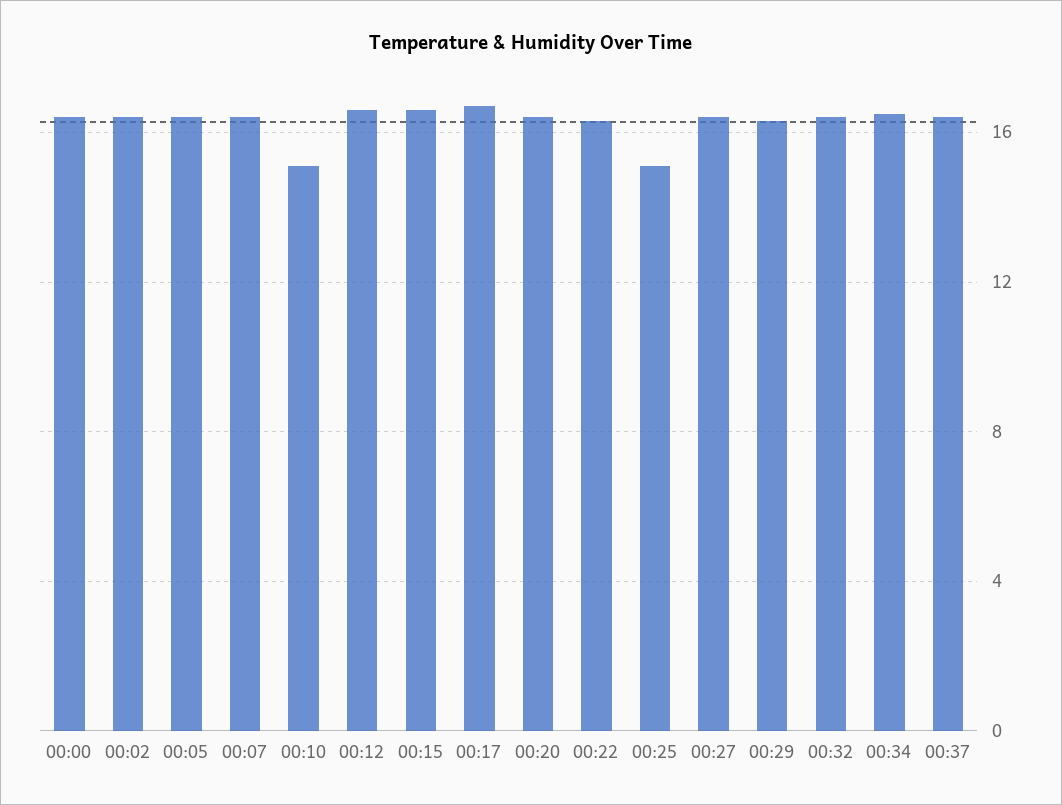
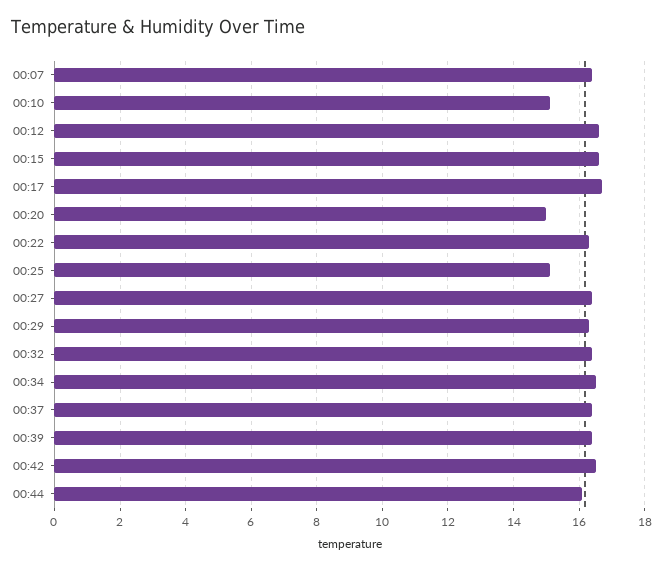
00:00: 16.5 -> none
00:02: 16.5 -> none
00:05: 16.5 -> none
00:20: 16.5 -> 15
00:39: none -> 16.5
00:42: none -> 16.5
00:44: none -> 16

